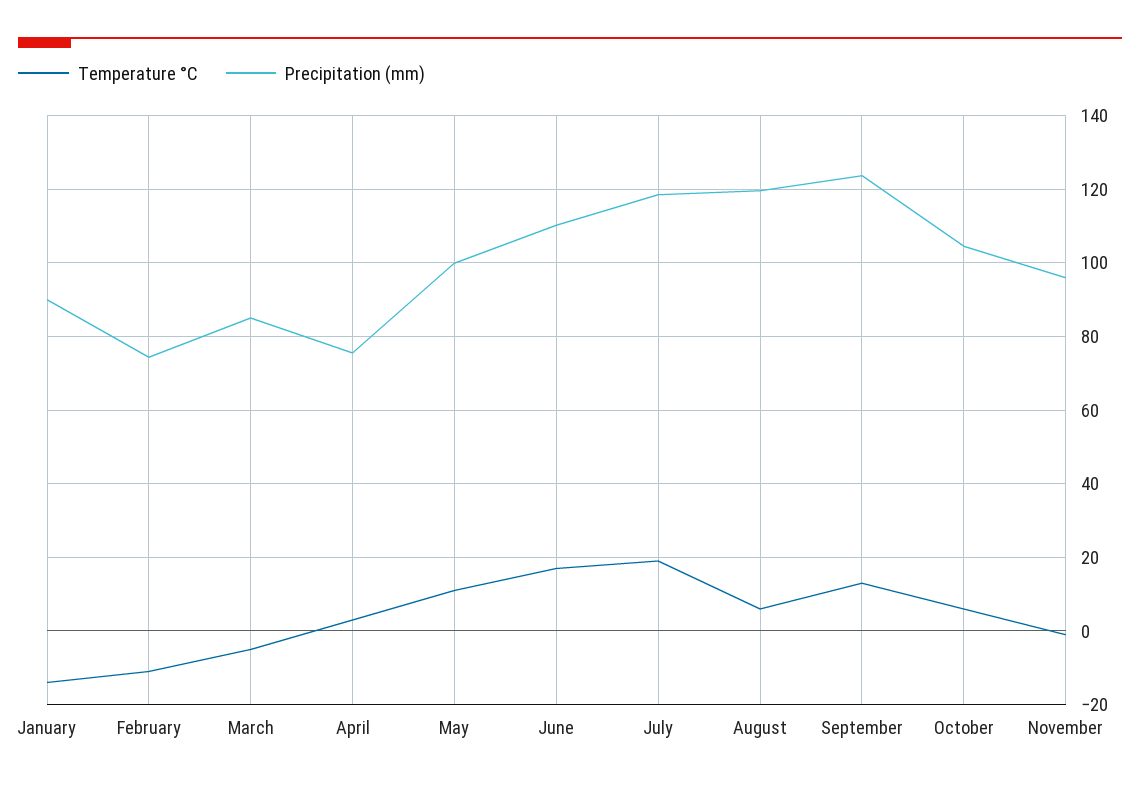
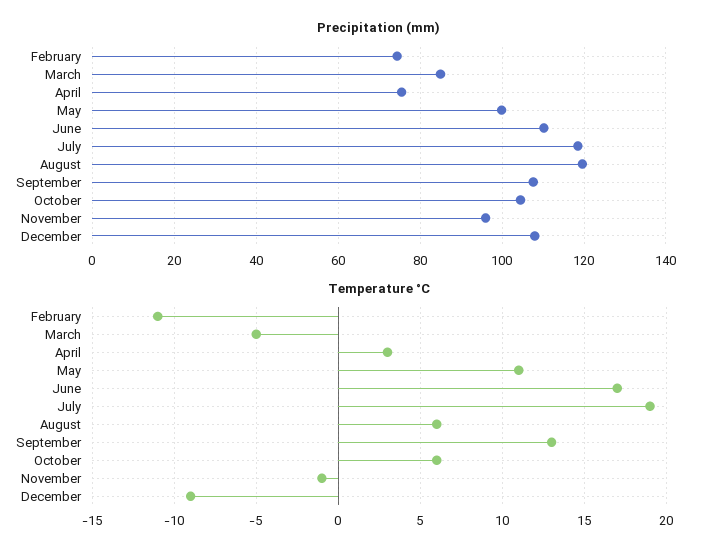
Temperature °C, January: -14 -> none
Precipitation (mm), January: 90 -> none
Precipitation (mm), September: 124 -> 108
Precipitation (mm), December: none -> 108
Temperature °C, December: none -> -9

